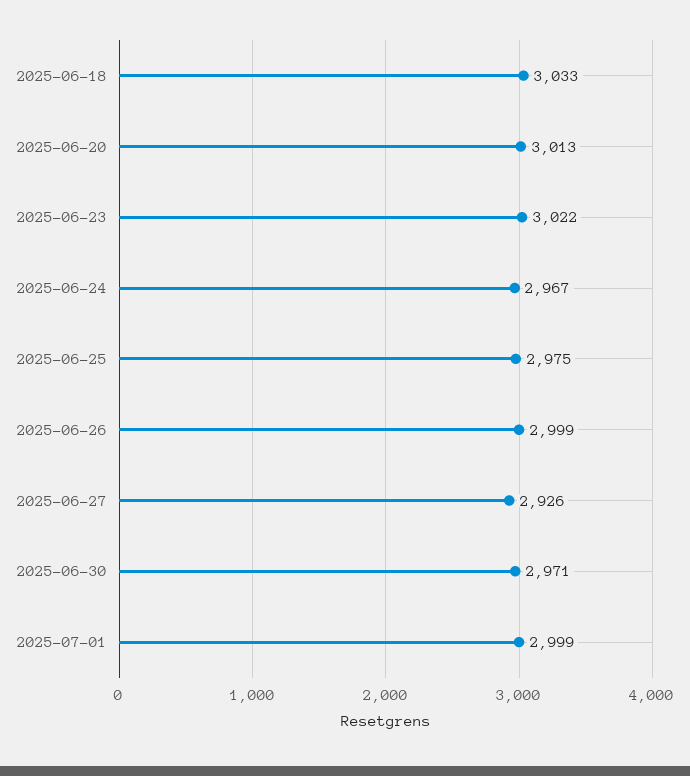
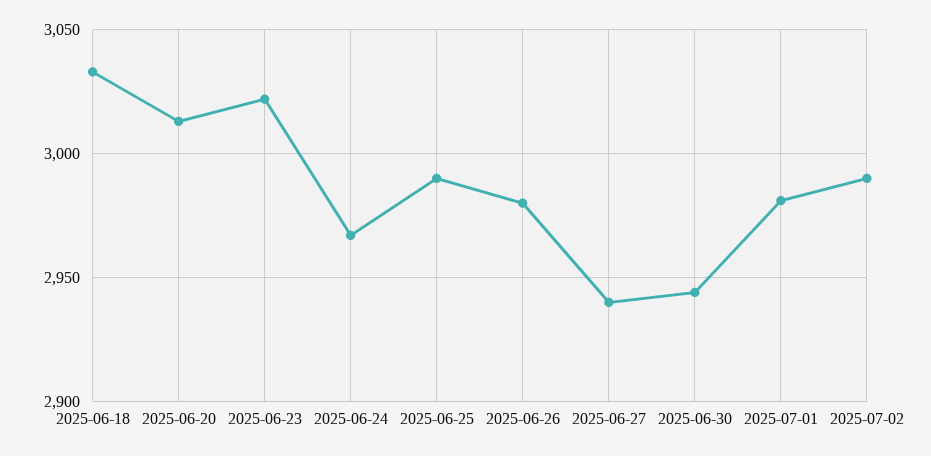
2025-06-25: 2975 -> 2990
2025-06-26: 2999 -> 2980
2025-06-27: 2926 -> 2940
2025-06-30: 2971 -> 2945
2025-07-01: 2999 -> 2980
2025-07-02: none -> 2990

